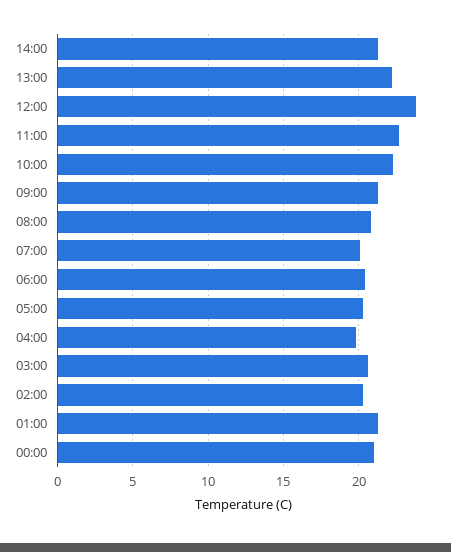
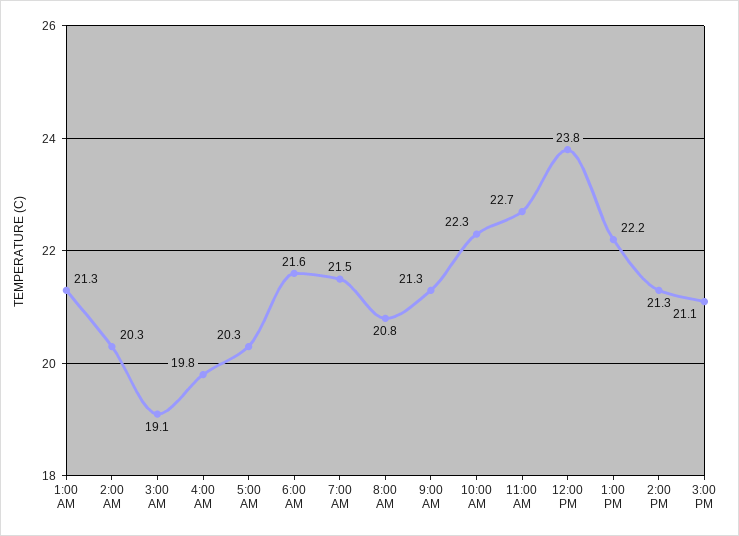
07:00: 20 -> 21.5
06:00: 20.5 -> 21.6
03:00: 20.5 -> 19.1
00:00: 21 -> none
3:00 PM: none -> 21.1

